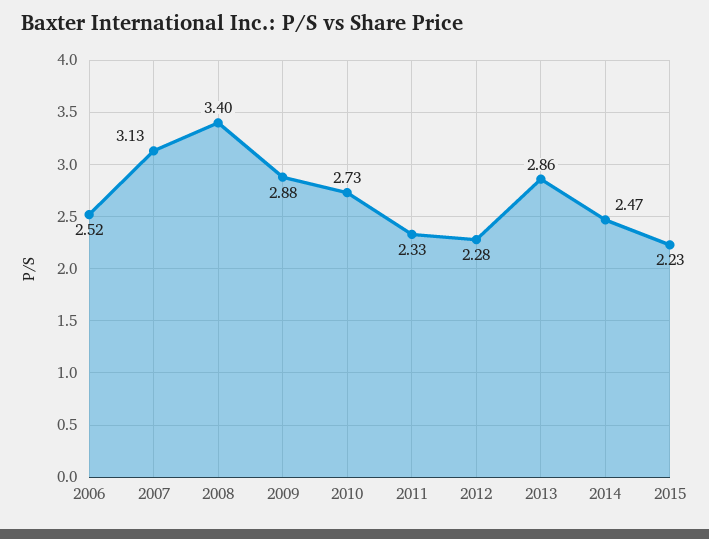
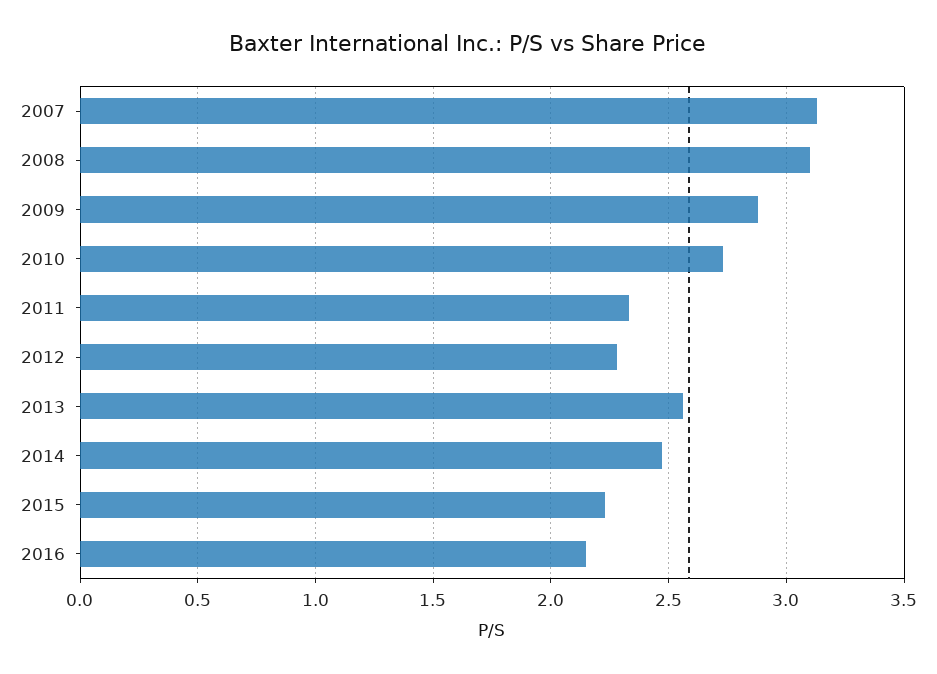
2006: 2.52 -> none
2008: 3.4 -> 3.1
2013: 2.86 -> 2.55
2016: none -> 2.15

